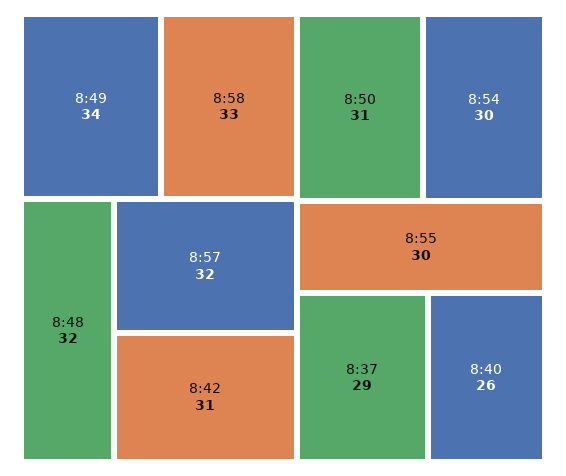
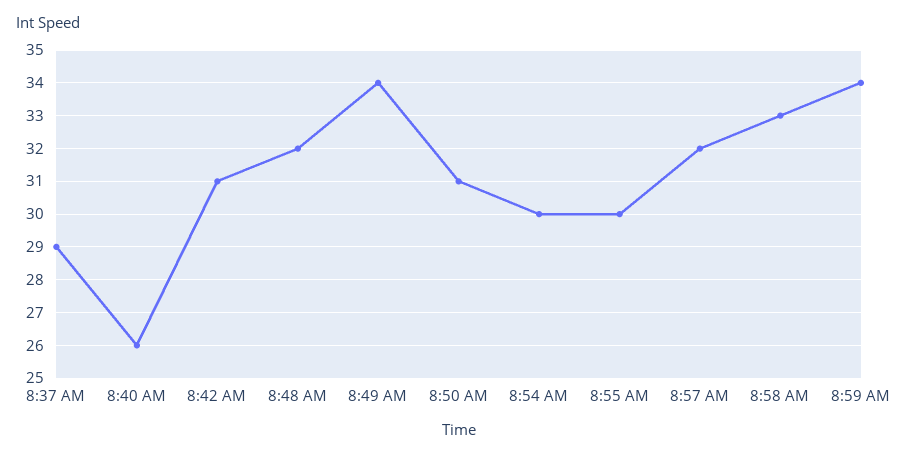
8:59 AM: none -> 34

